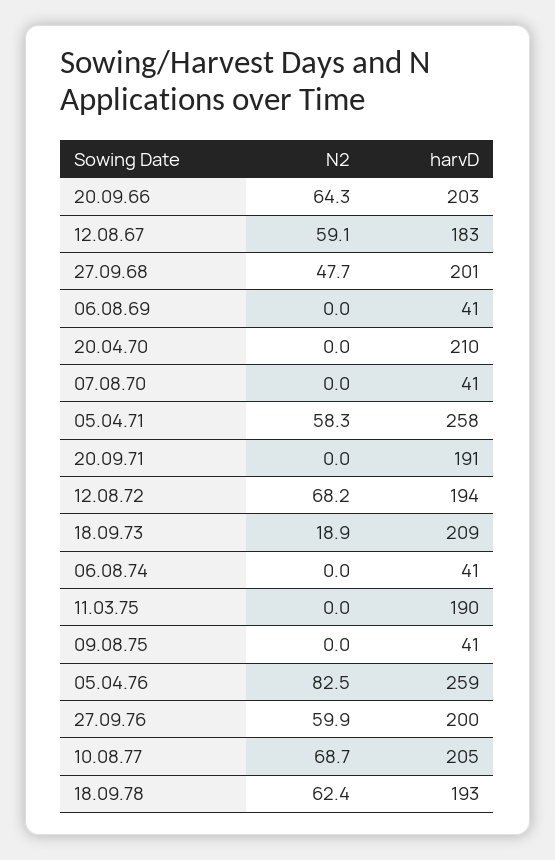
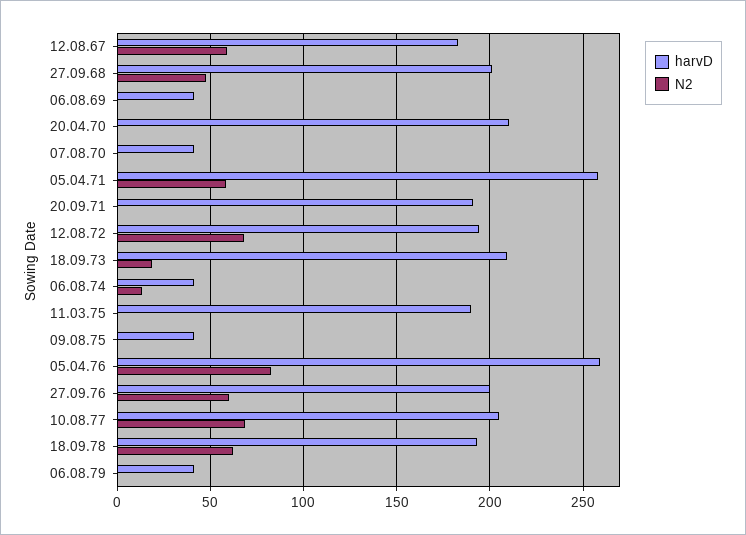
N2, 20.09.66: 64.3 -> none
harvD, 20.09.66: 203 -> none
N2, 06.08.74: 0 -> 15
harvD, 06.08.79: none -> 40
N2, 06.08.79: none -> 0

